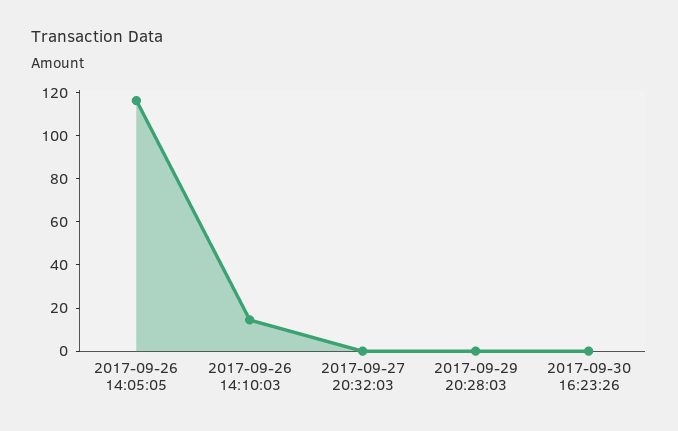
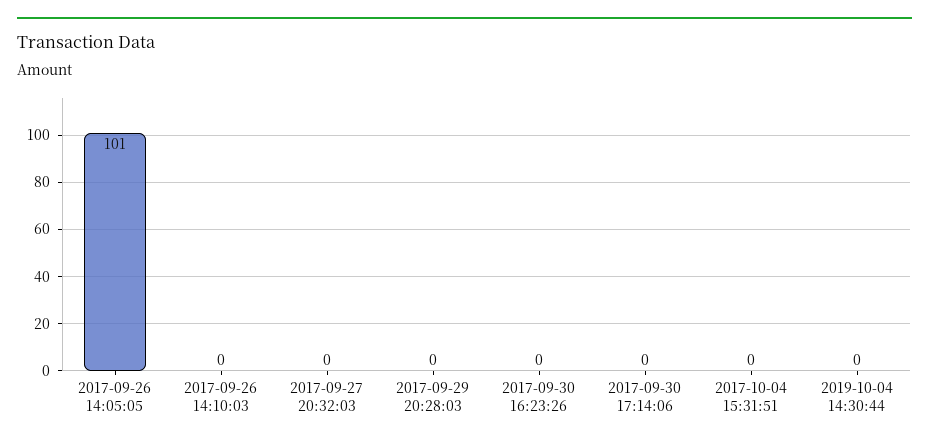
2017-09-26 14:05:05: 115 -> 101
2017-09-26 14:10:03: 15 -> 0
2017-09-30 17:14:06: none -> 0
2017-10-04 15:31:51: none -> 0
2019-10-04 14:30:44: none -> 0

